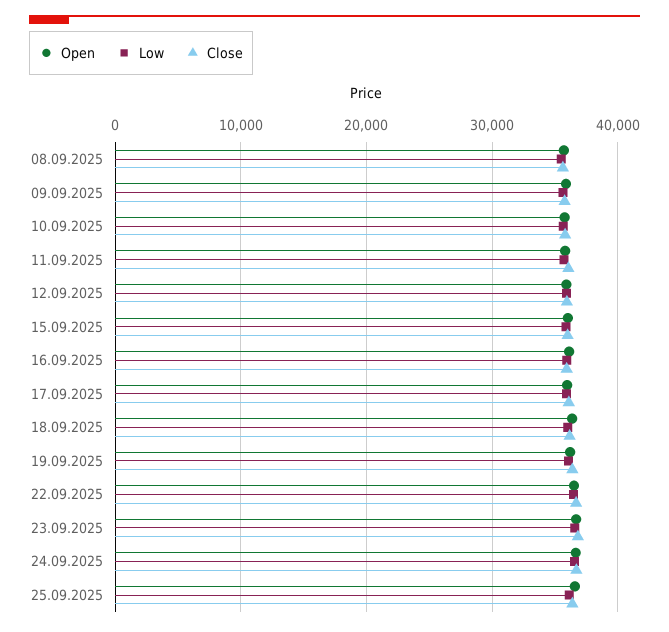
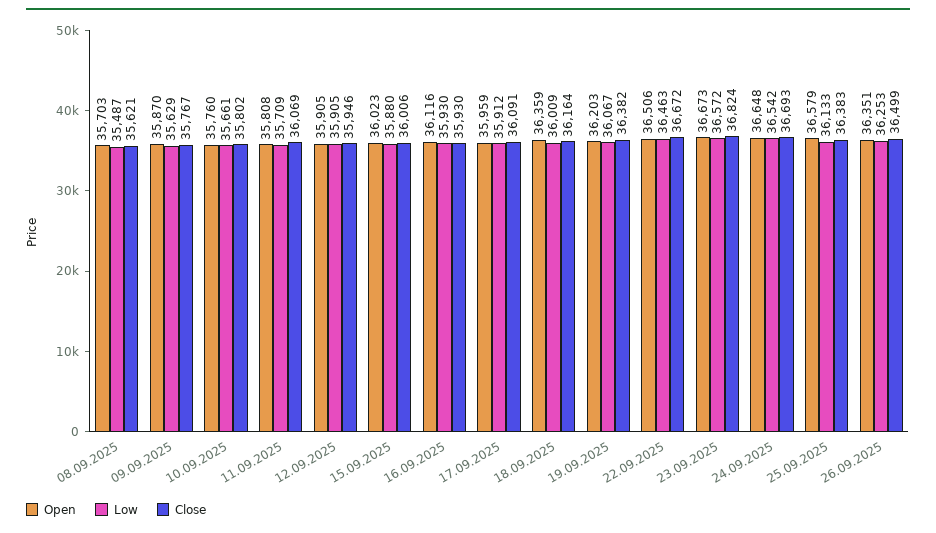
Open, 26.09.2025: none -> 36351
Low, 26.09.2025: none -> 36253
Close, 26.09.2025: none -> 36499

